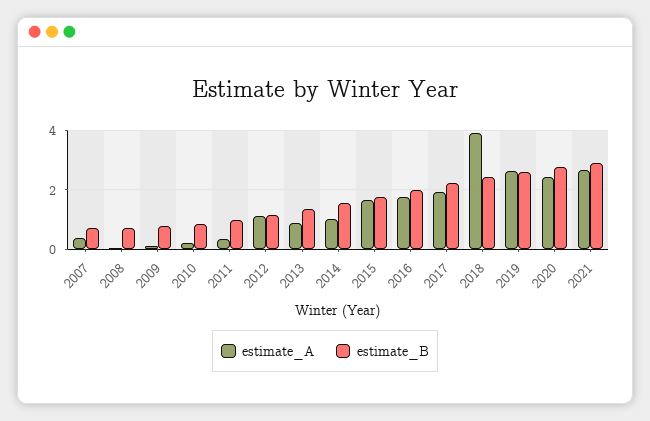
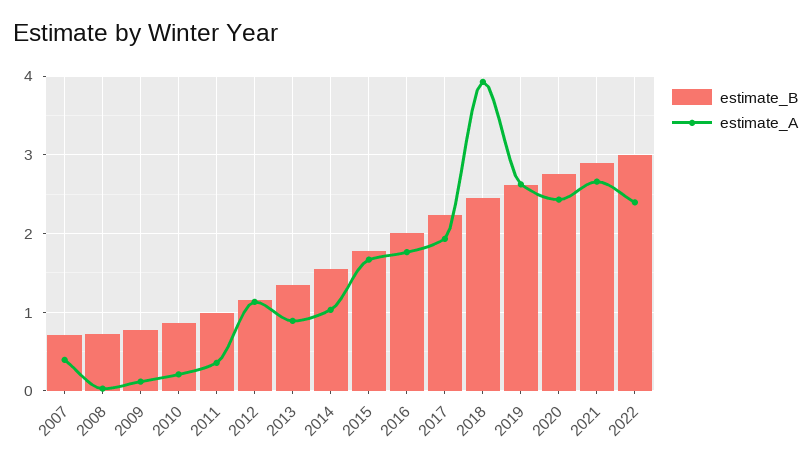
estimate_B, 2022: none -> 3
estimate_A, 2022: none -> 2.4

